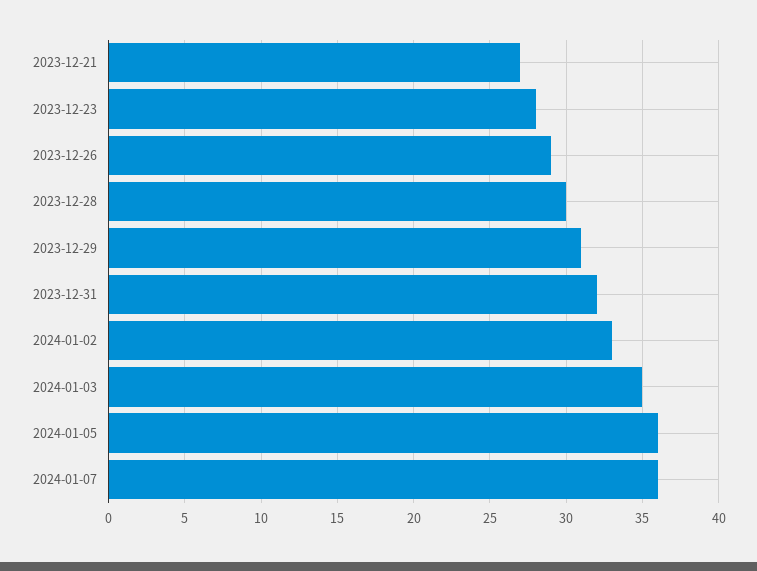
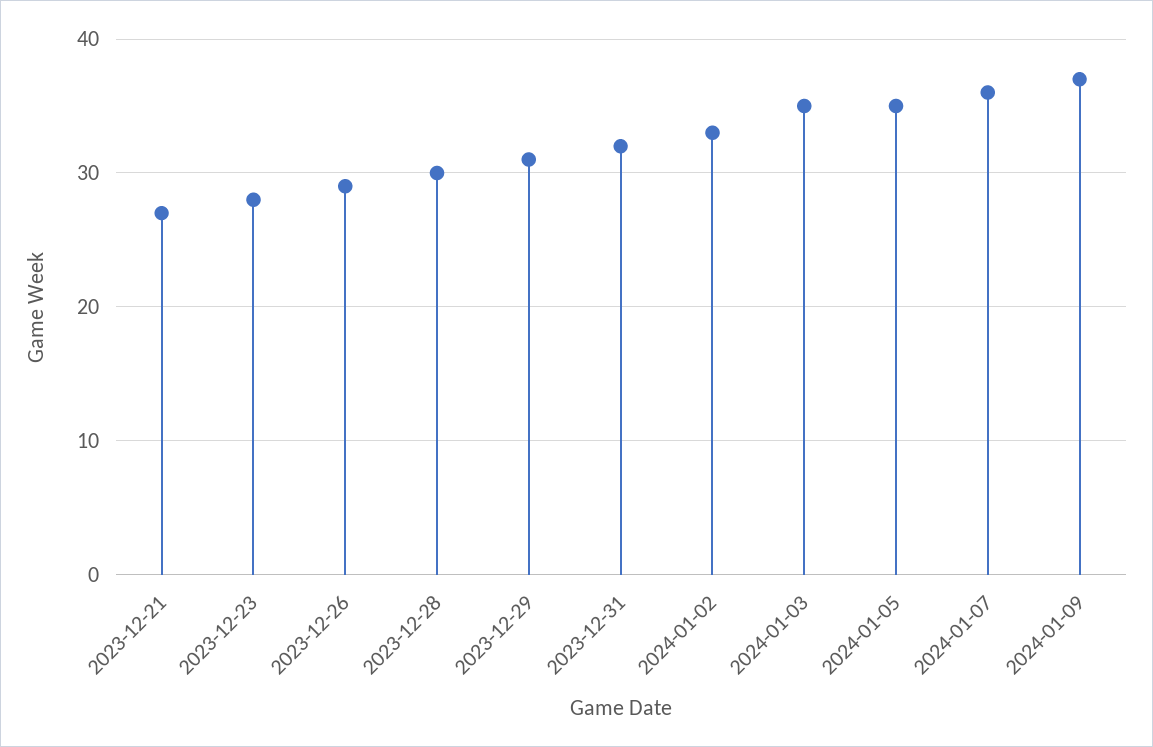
2024-01-05: 36 -> 35
2024-01-09: none -> 37

